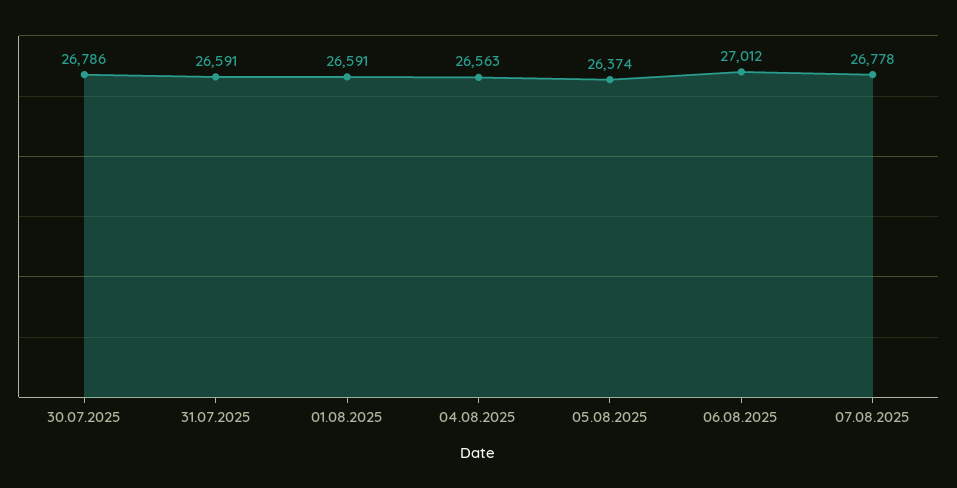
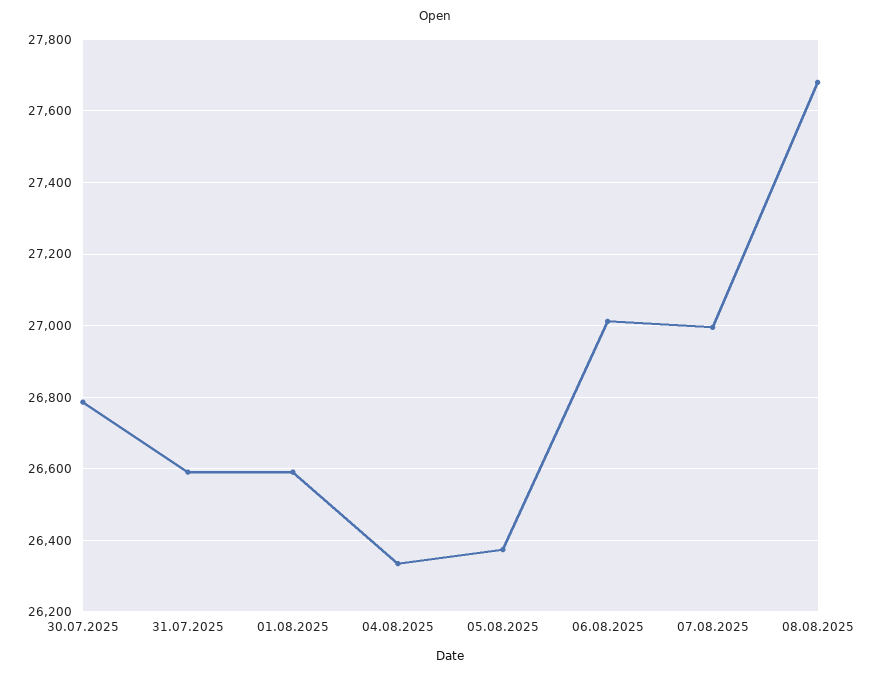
04.08.2025: 26563 -> 26340
07.08.2025: 26778 -> 27000
08.08.2025: none -> 27680

